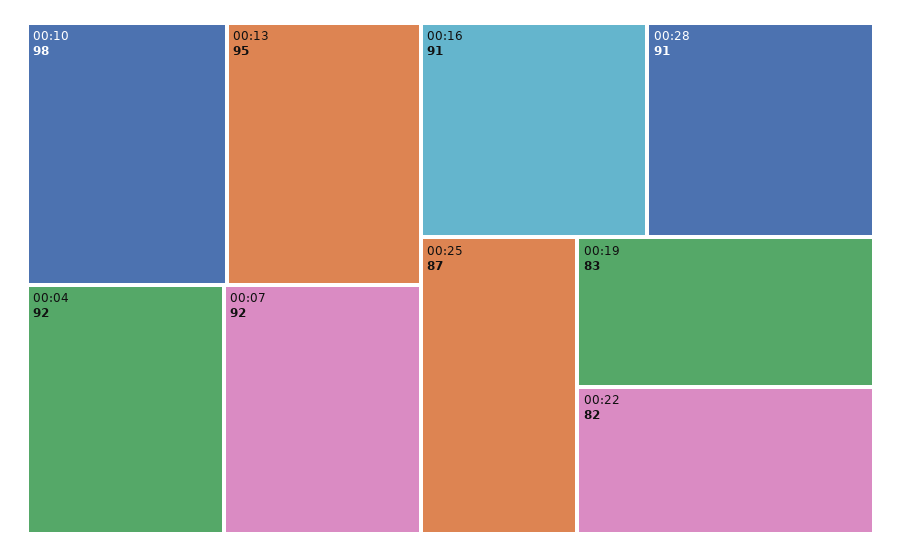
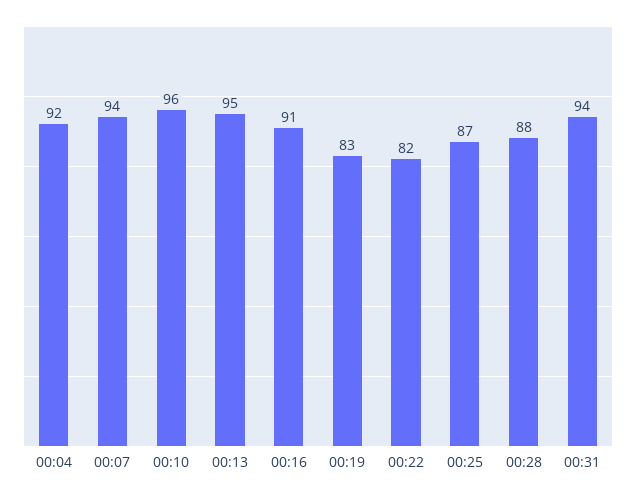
00:10: 98 -> 96
00:07: 92 -> 94
00:28: 91 -> 88
00:31: none -> 94

